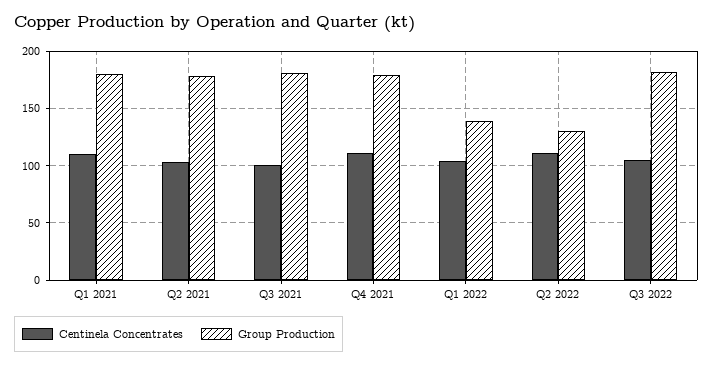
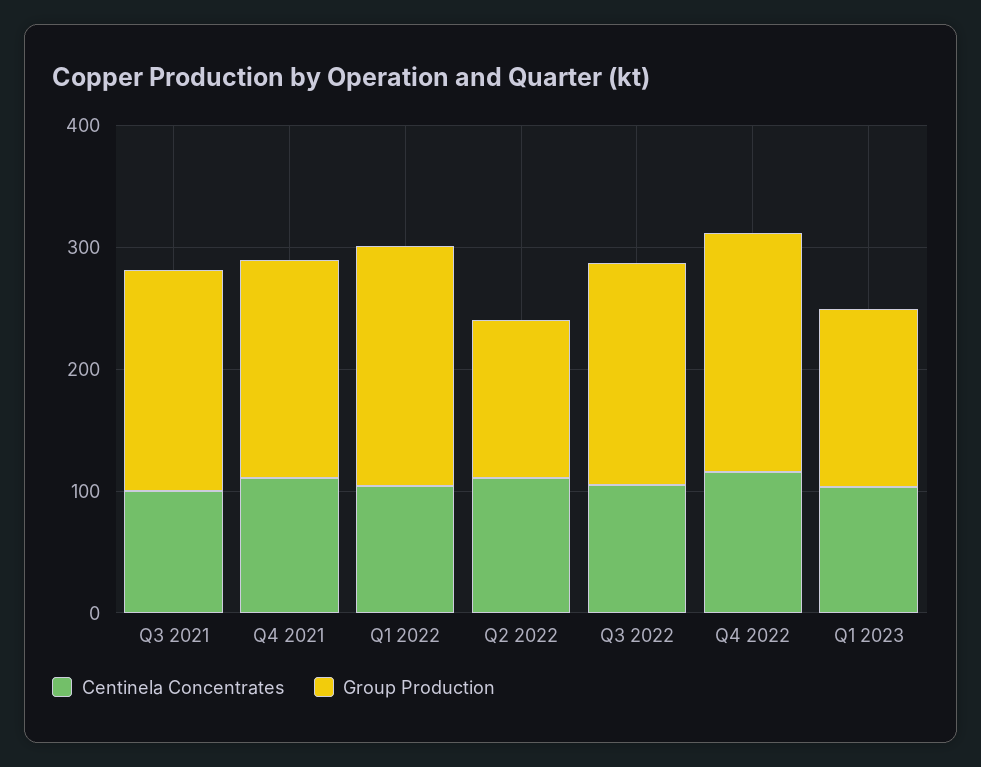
Centinela Concentrates, Q1 2021: 110 -> none
Group Production, Q1 2021: 180 -> none
Centinela Concentrates, Q2 2021: 100 -> none
Group Production, Q2 2021: 180 -> none
Group Production, Q1 2022: 140 -> 200
Centinela Concentrates, Q4 2022: none -> 120
Group Production, Q4 2022: none -> 200
Centinela Concentrates, Q1 2023: none -> 100
Group Production, Q1 2023: none -> 140

